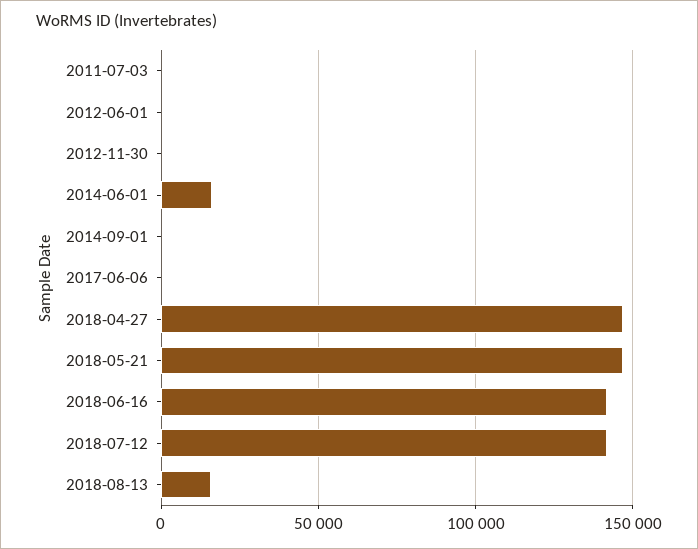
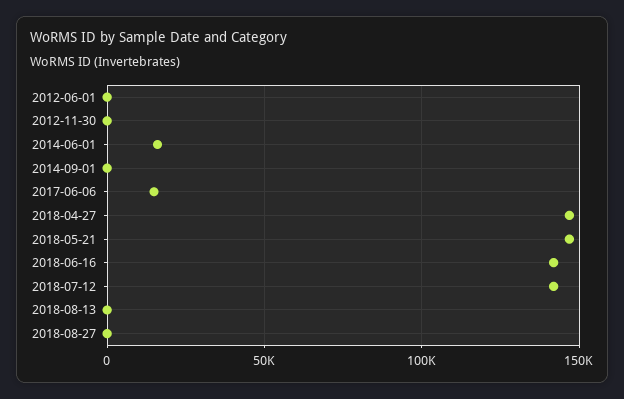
2011-07-03: 0 -> none
2017-06-06: 0 -> 15000
2018-08-13: 15000 -> 0
2018-08-27: none -> 0

